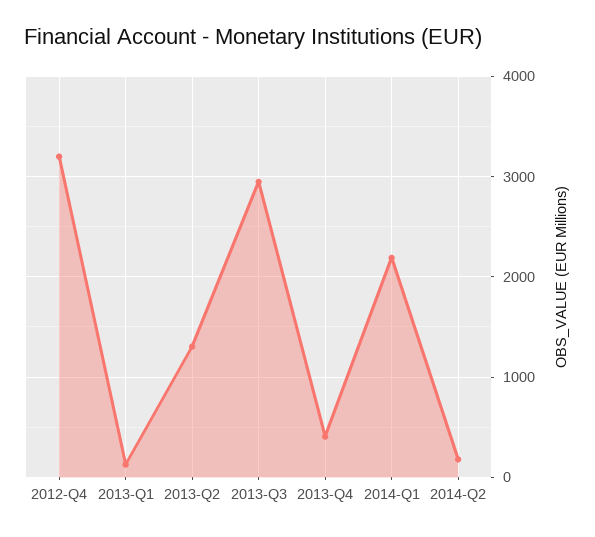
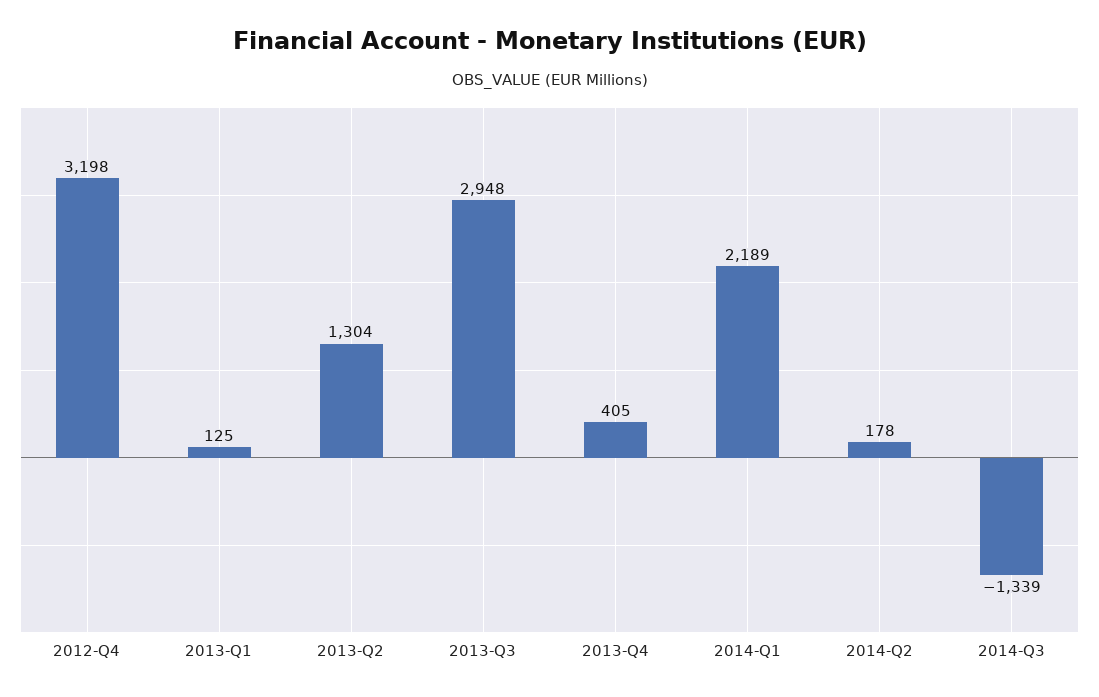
2014-Q3: none -> -1339

